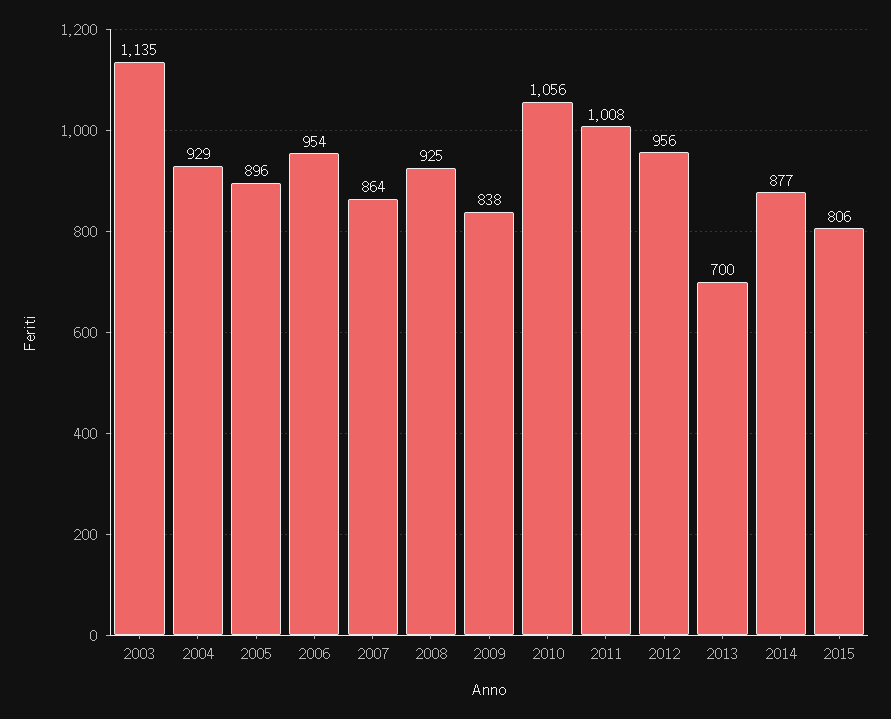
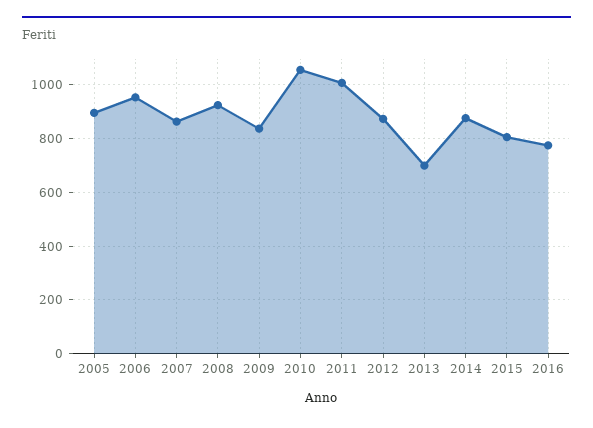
2003: 1135 -> none
2004: 929 -> none
2012: 956 -> 875
2016: none -> 775

